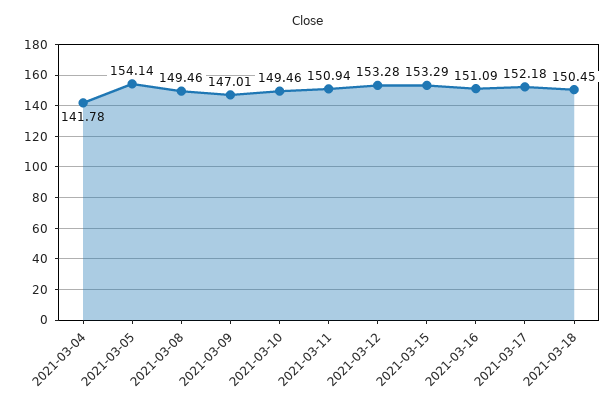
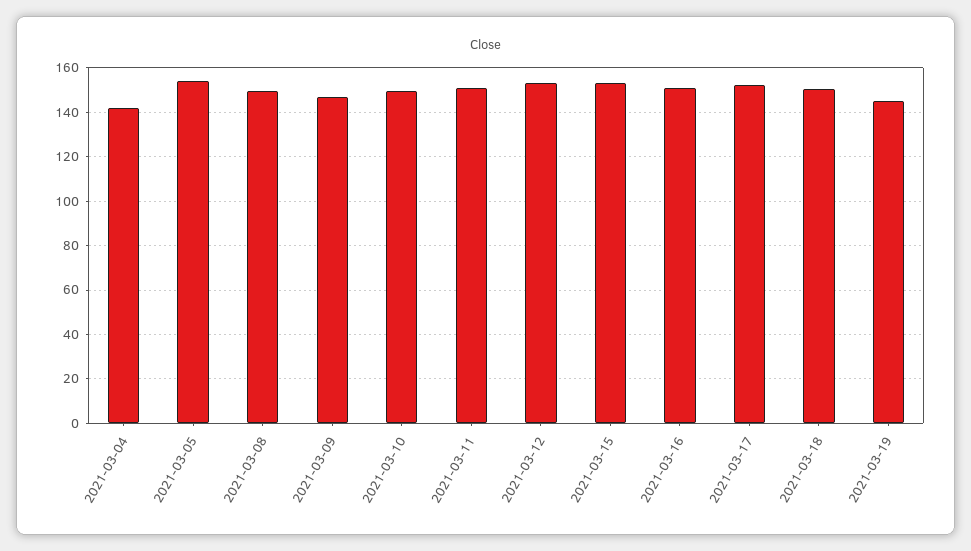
2021-03-19: none -> 145

